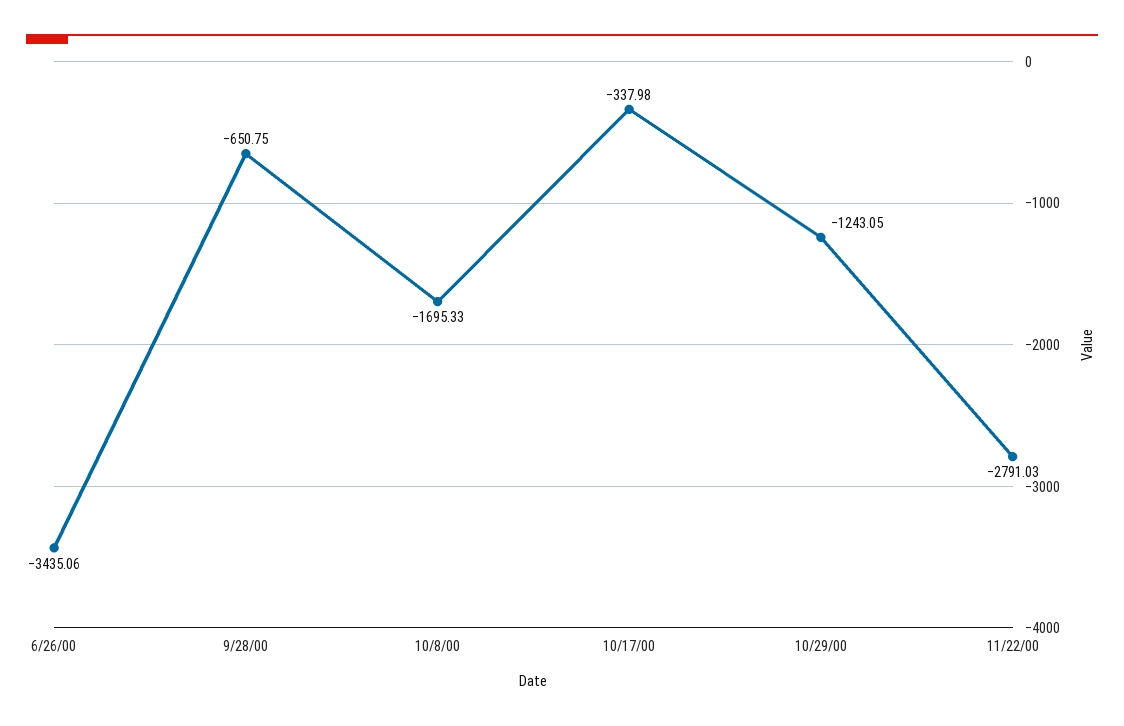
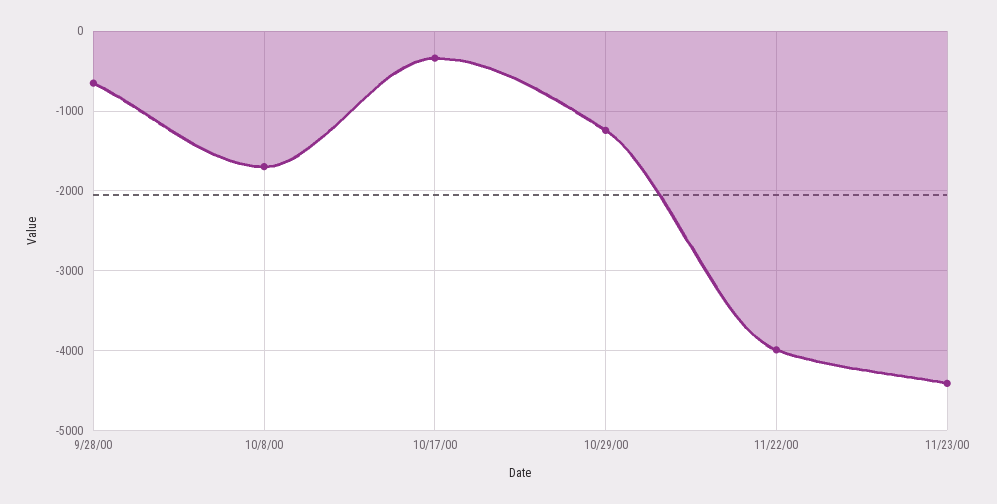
6/26/00: -3435.06 -> none
11/22/00: -2791.03 -> -4000
11/23/00: none -> -4400

